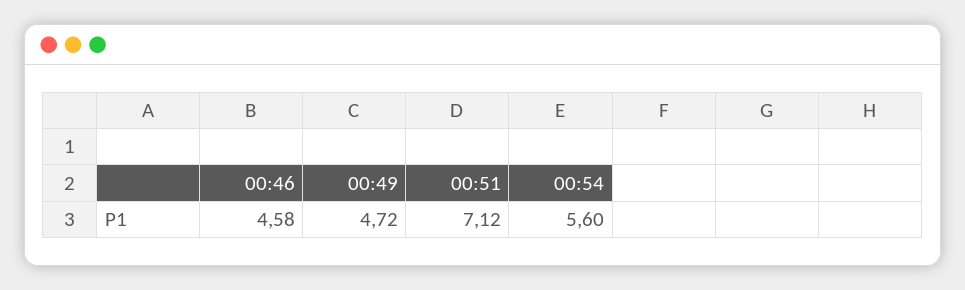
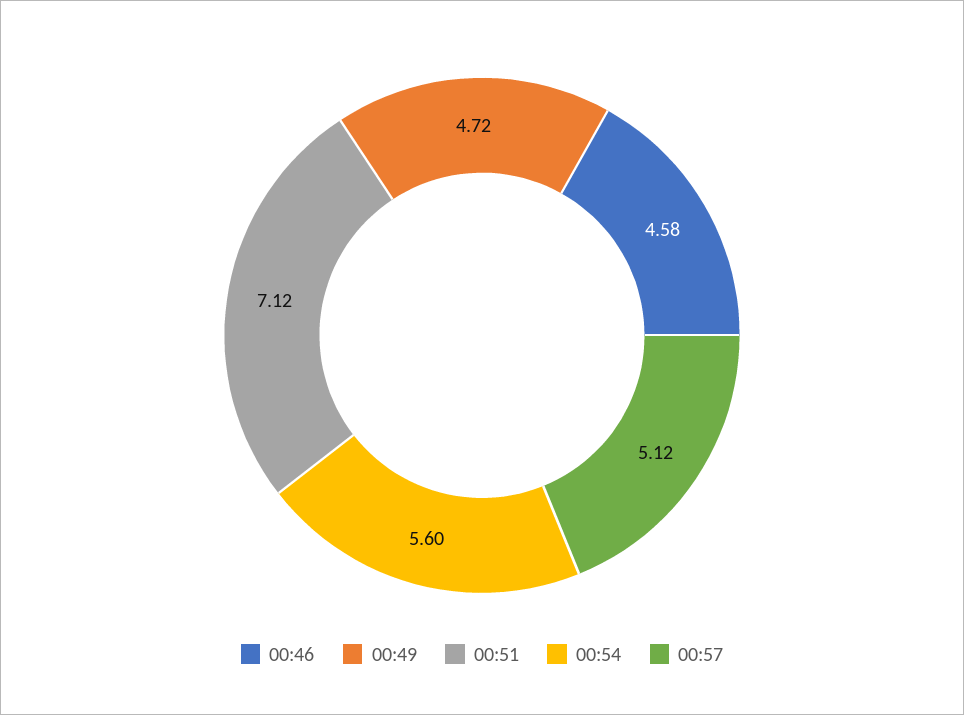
00:57: none -> 5.12

